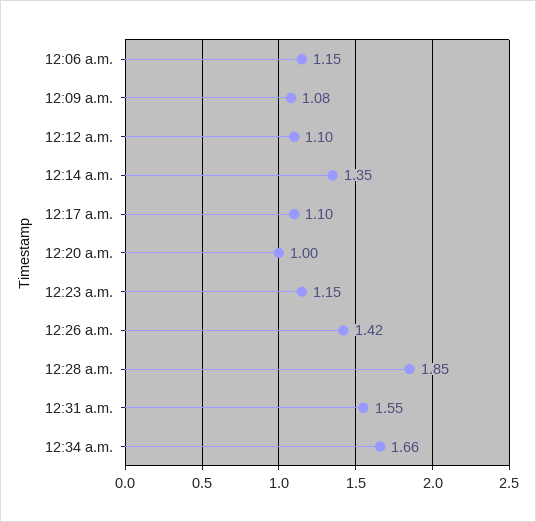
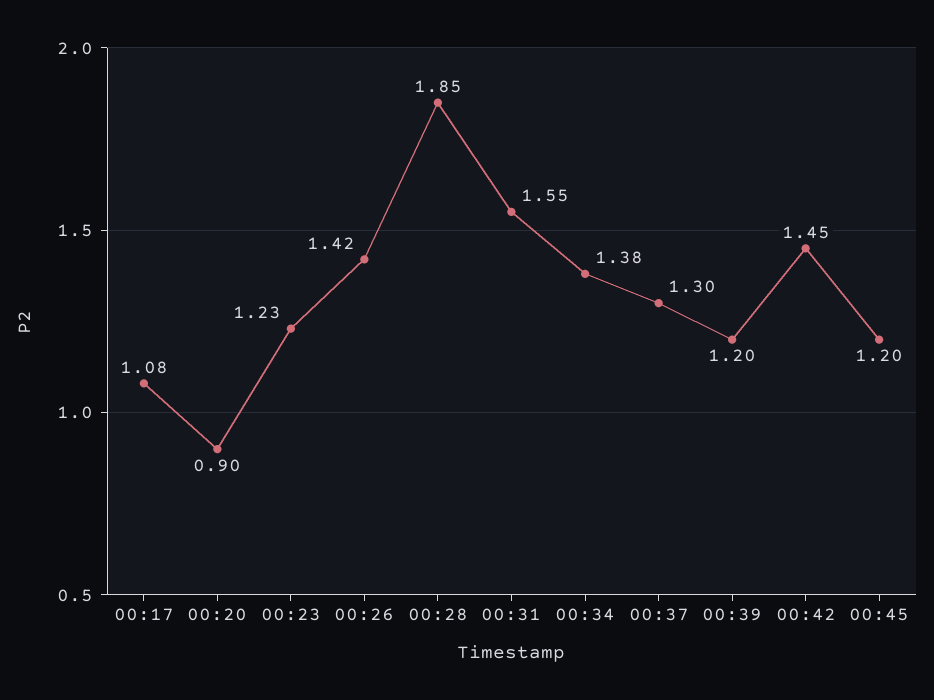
12:06 a.m.: 1.15 -> none
12:09 a.m.: 1.08 -> none
12:12 a.m.: 1.1 -> none
12:14 a.m.: 1.35 -> none
12:17 a.m.: 1.1 -> 1.08
12:20 a.m.: 1 -> 0.9
12:23 a.m.: 1.15 -> 1.23
12:34 a.m.: 1.66 -> 1.38
00:37: none -> 1.3
00:39: none -> 1.2
00:42: none -> 1.45
00:45: none -> 1.2

